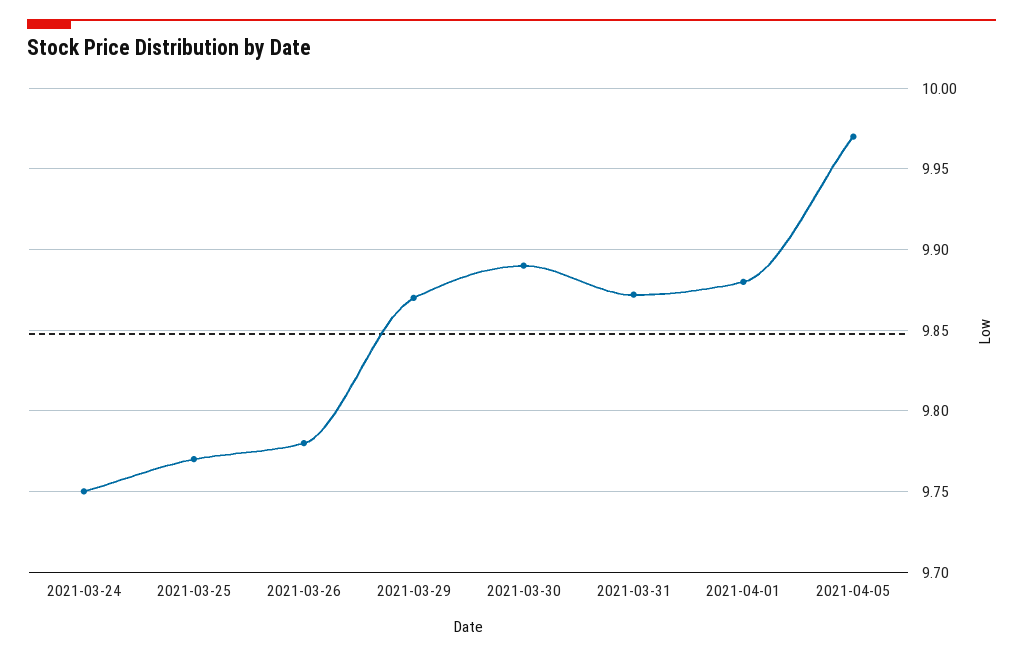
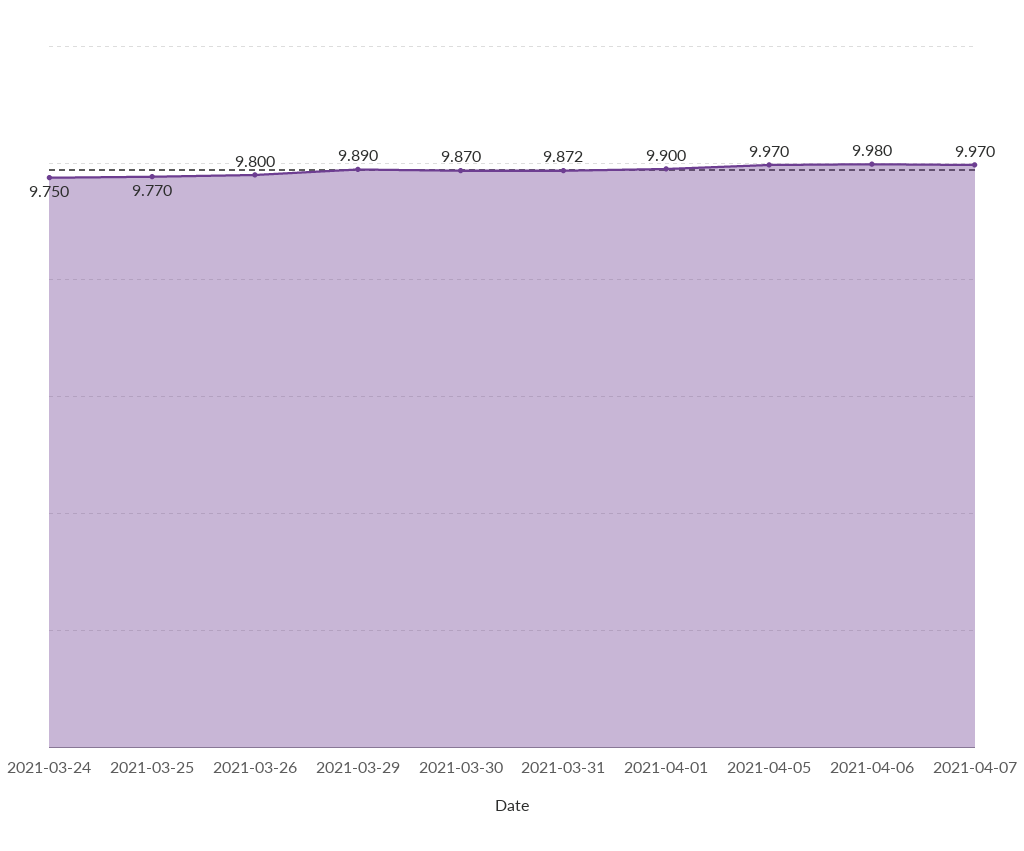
2021-03-26: 9.78 -> 9.8
2021-03-29: 9.87 -> 9.89
2021-03-30: 9.89 -> 9.87
2021-04-01: 9.88 -> 9.9
2021-04-06: none -> 9.98
2021-04-07: none -> 9.97

